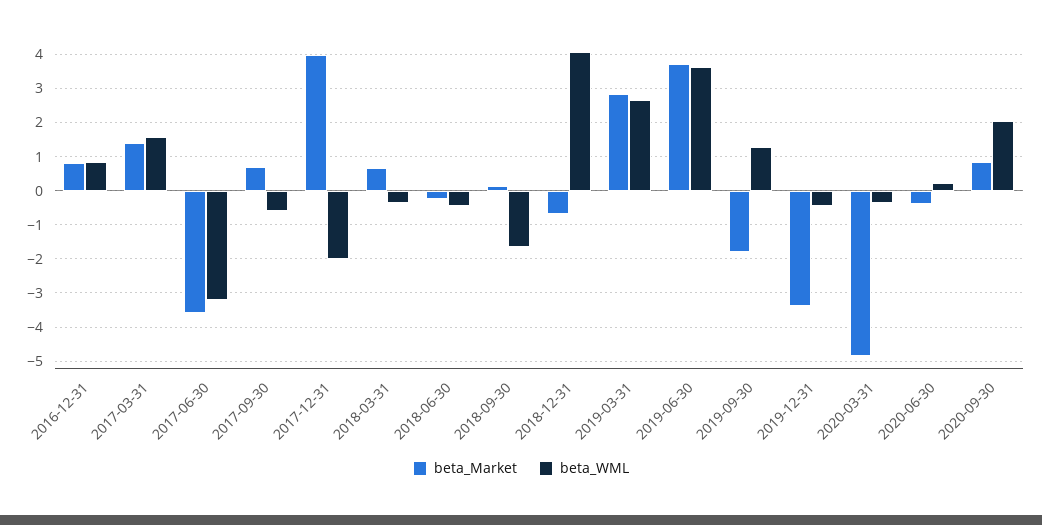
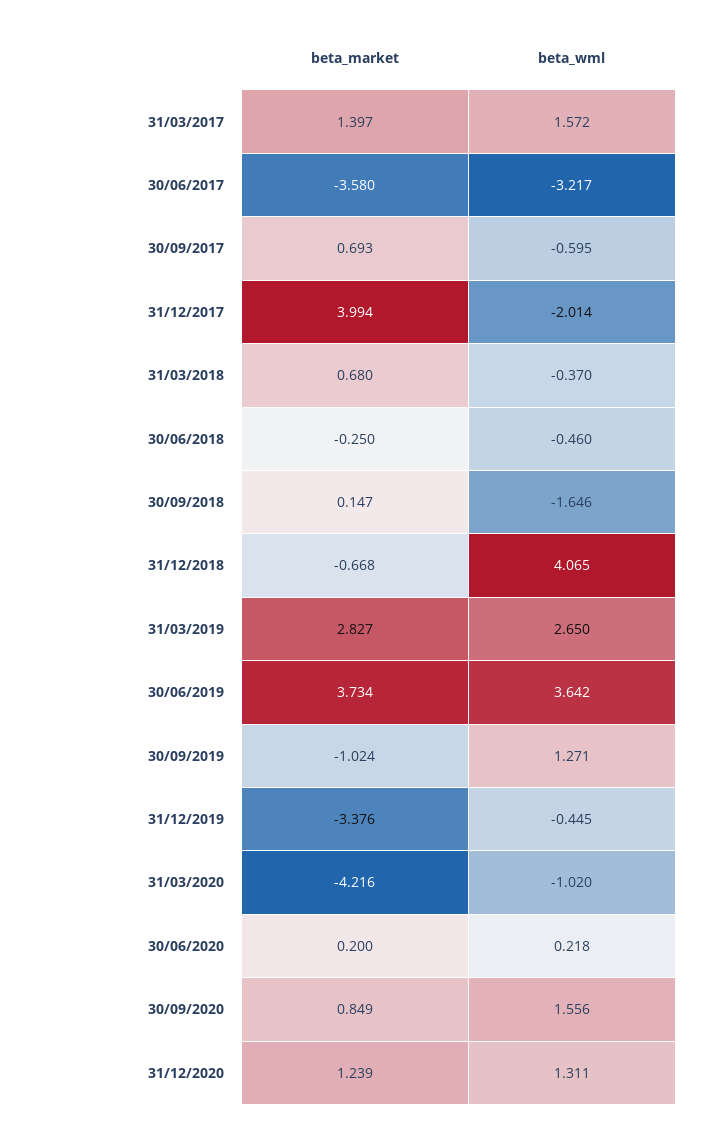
beta_Market, 2016-12-31: 0.8 -> none
beta_WML, 2016-12-31: 0.8 -> none
beta_Market, 2019-09-30: -1.8 -> -1.024
beta_Market, 2020-03-31: -4.8 -> -4.216
beta_WML, 2020-03-31: -0.4 -> -1.02
beta_Market, 2020-06-30: -0.4 -> 0.2
beta_WML, 2020-09-30: 2 -> 1.556
beta_Market, 31/12/2020: none -> 1.239
beta_WML, 31/12/2020: none -> 1.311

